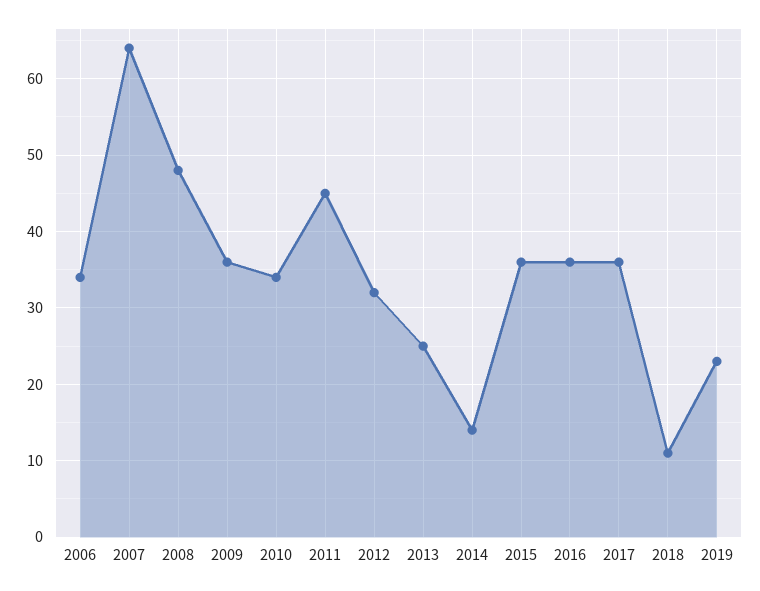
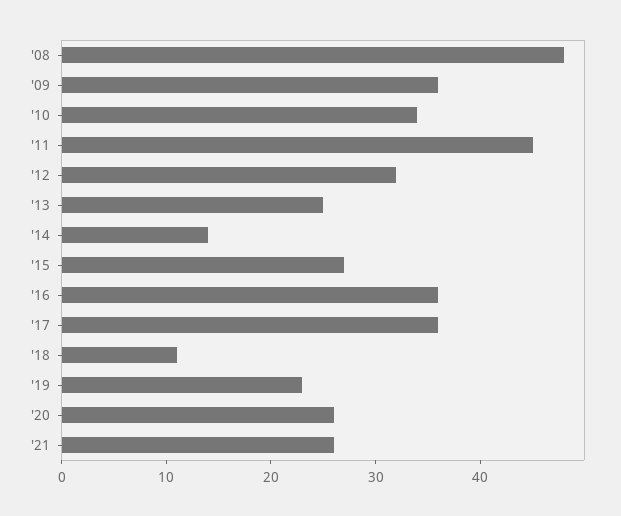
2006: 34 -> none
2007: 64 -> none
2015: 36 -> 27
'20: none -> 26
'21: none -> 26

